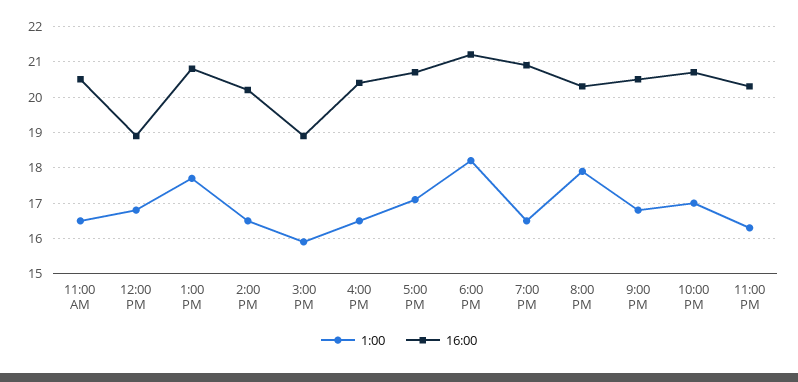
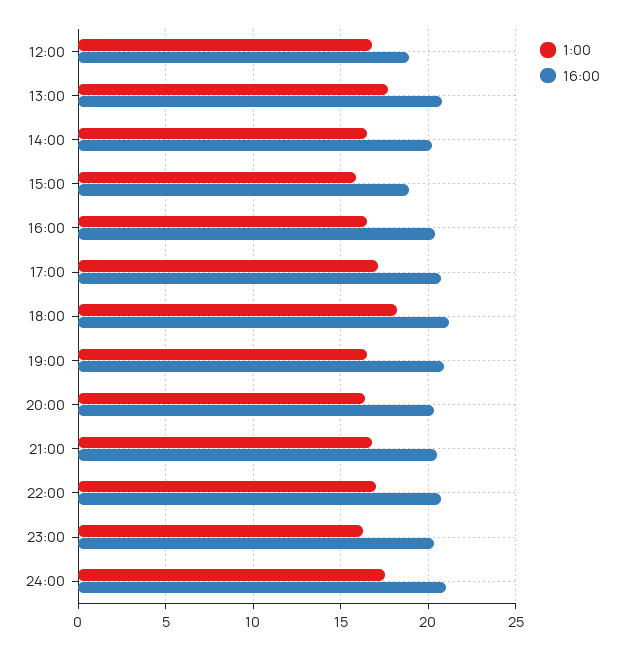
1:00, 11:00 AM: 16.5 -> none
16:00, 11:00 AM: 20.5 -> none
1:00, 8:00 PM: 18 -> 16.5
1:00, 24:00: none -> 17.5
16:00, 24:00: none -> 21

